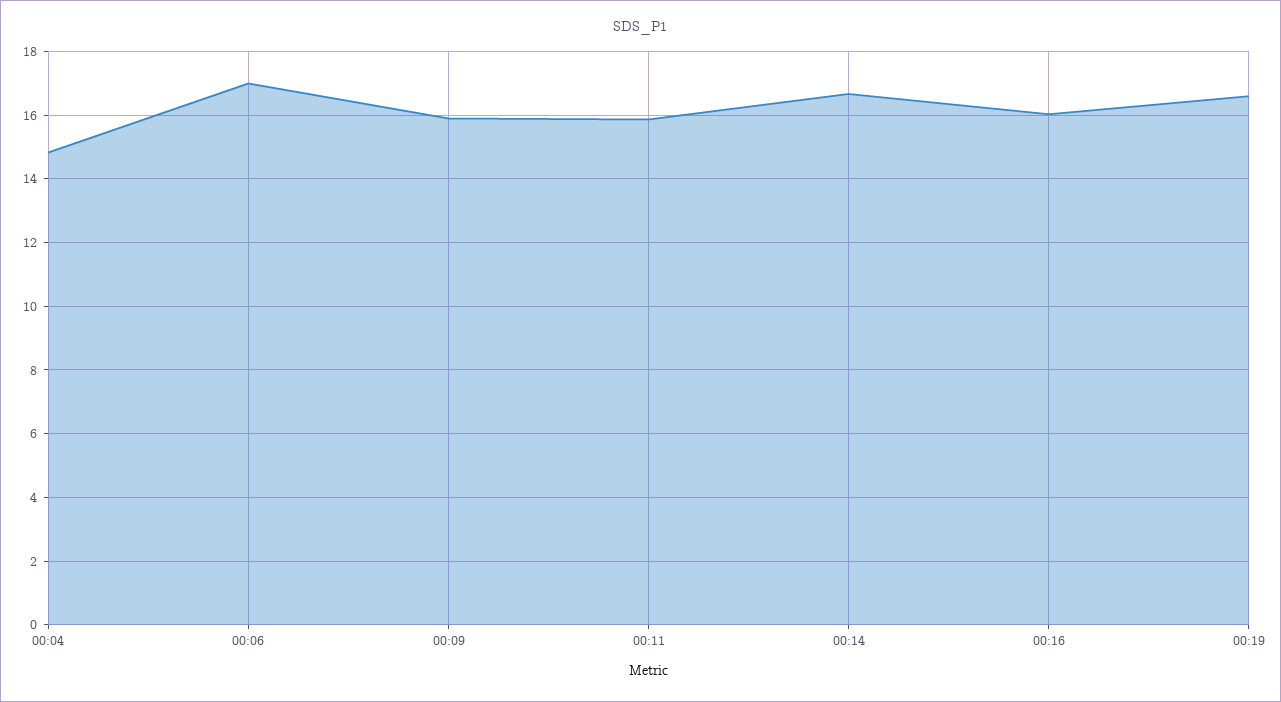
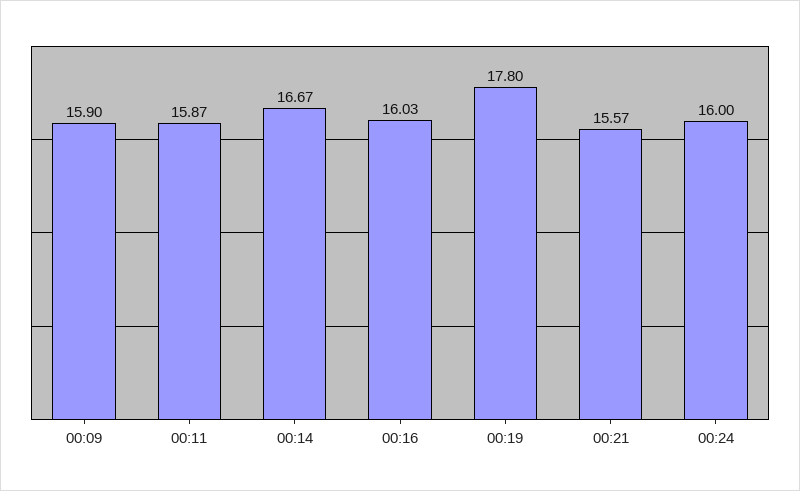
00:04: 14.8 -> none
00:06: 17 -> none
00:19: 16.6 -> 17.8
00:21: none -> 15.57
00:24: none -> 16

